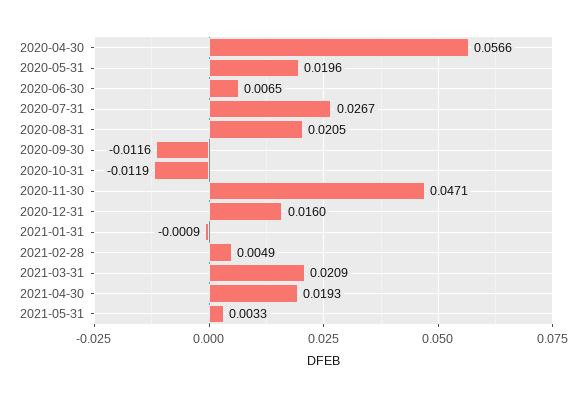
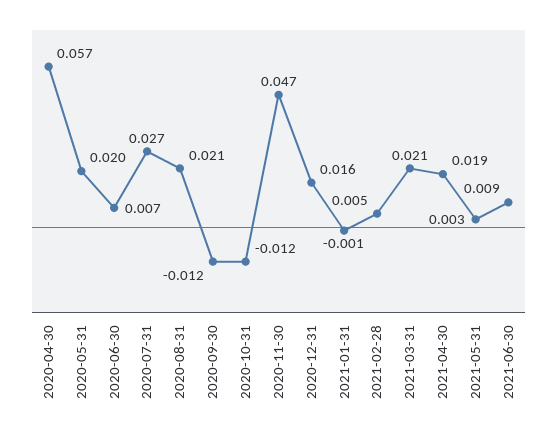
2021-06-30: none -> 0.009

